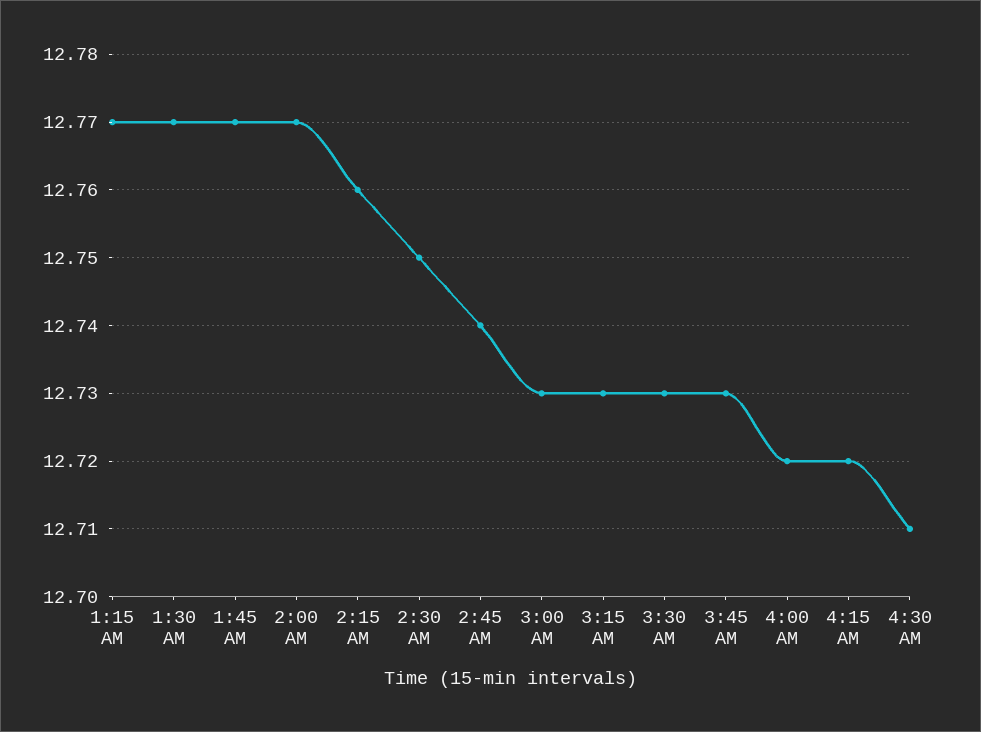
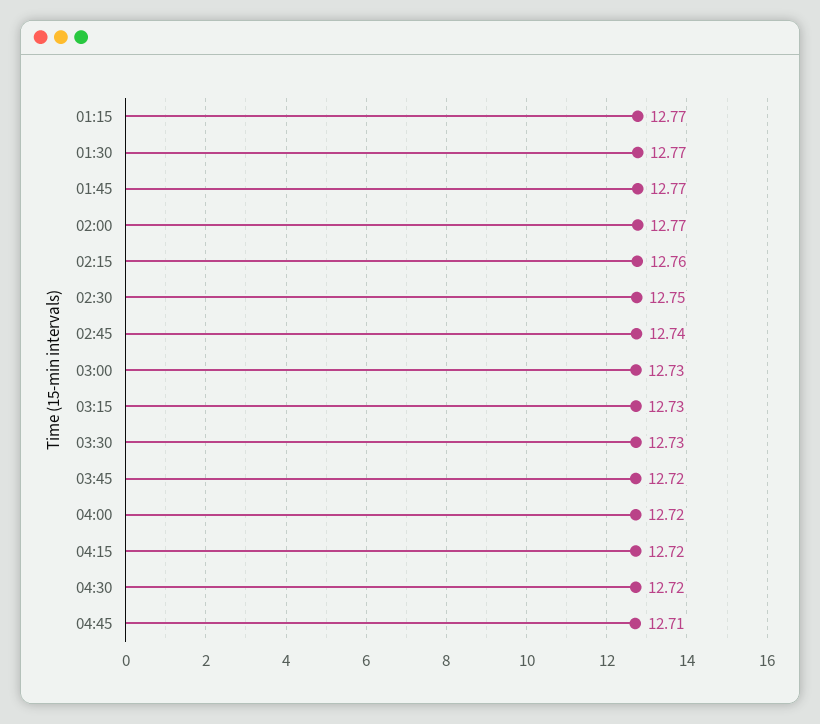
3:45 AM: 12.73 -> 12.72
4:30 AM: 12.71 -> 12.72
04:45: none -> 12.71

